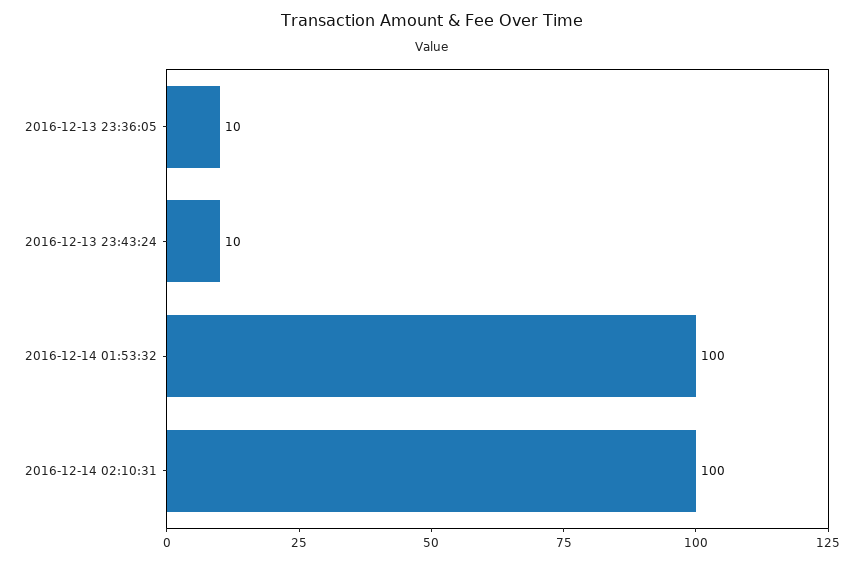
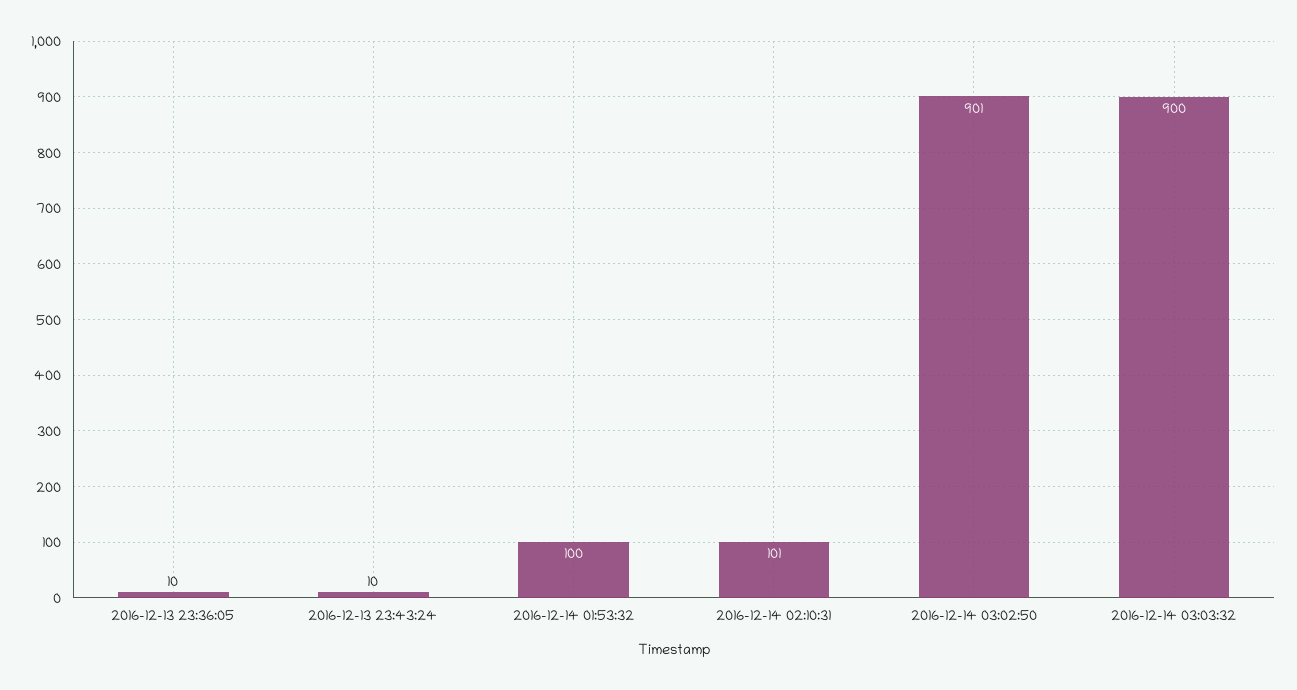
2016-12-14 02:10:31: 100 -> 101
2016-12-14 03:02:50: none -> 901
2016-12-14 03:03:32: none -> 900

